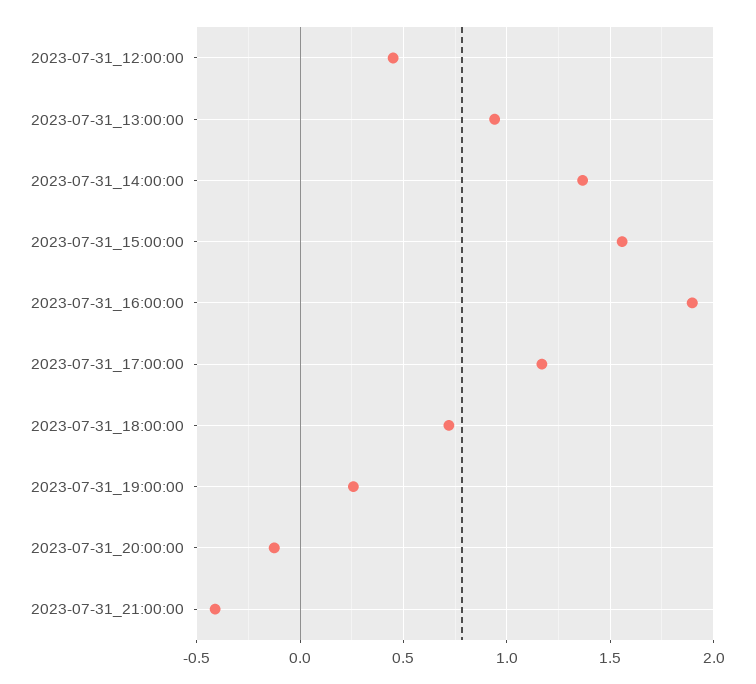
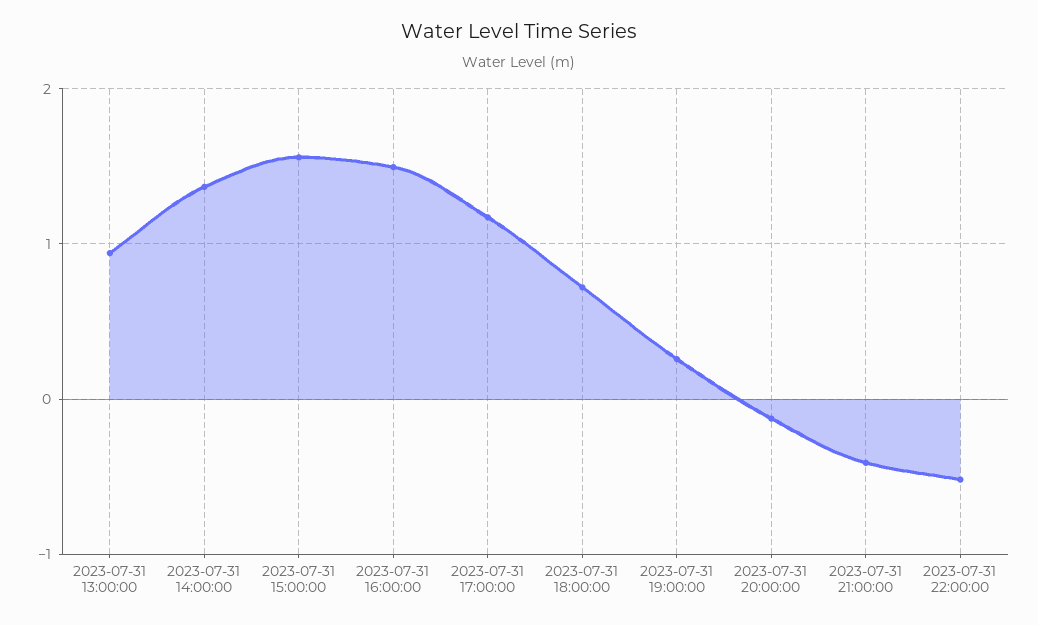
2023-07-31_12:00:00: 0.45 -> none
2023-07-31_16:00:00: 1.9 -> 1.5
2023-07-31 22:00:00: none -> -0.5

